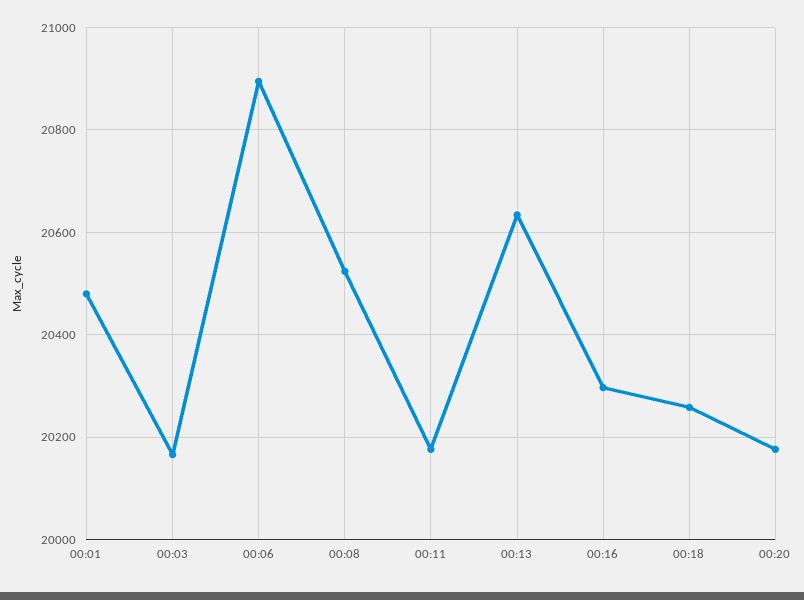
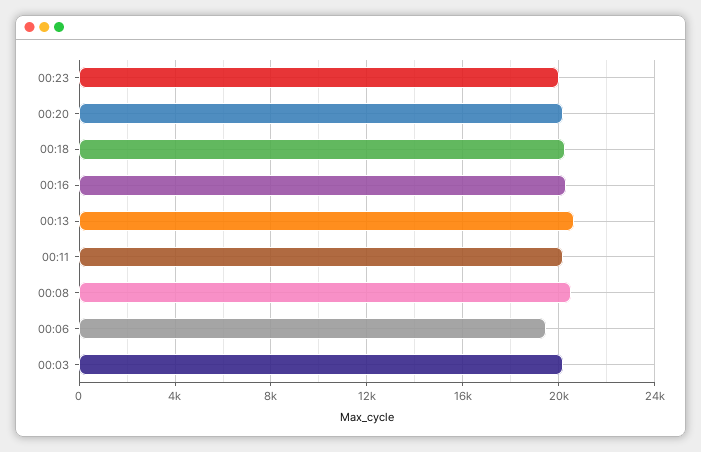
00:01: 20480 -> none
00:06: 20900 -> 19500
00:23: none -> 20000

